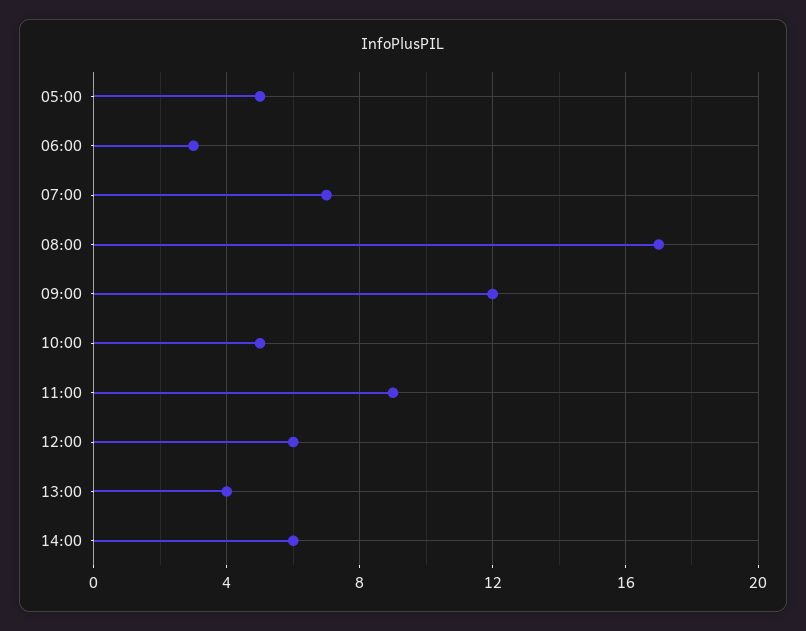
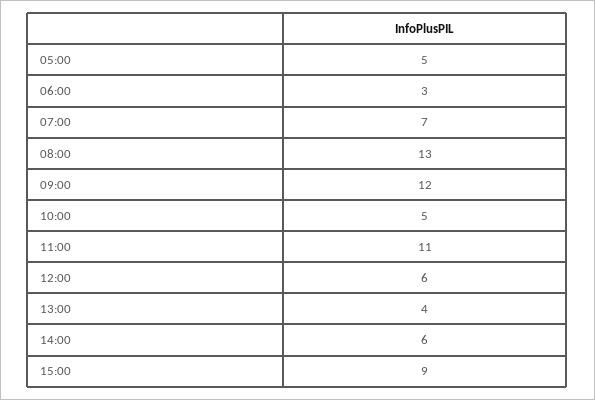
08:00: 17 -> 13
11:00: 9 -> 11
15:00: none -> 9

